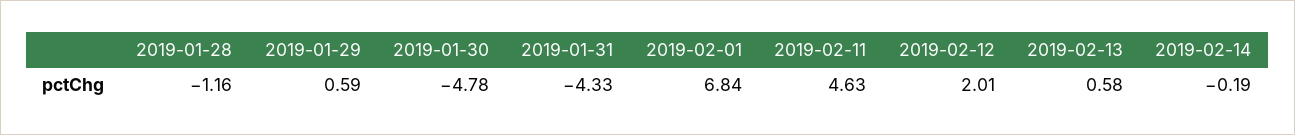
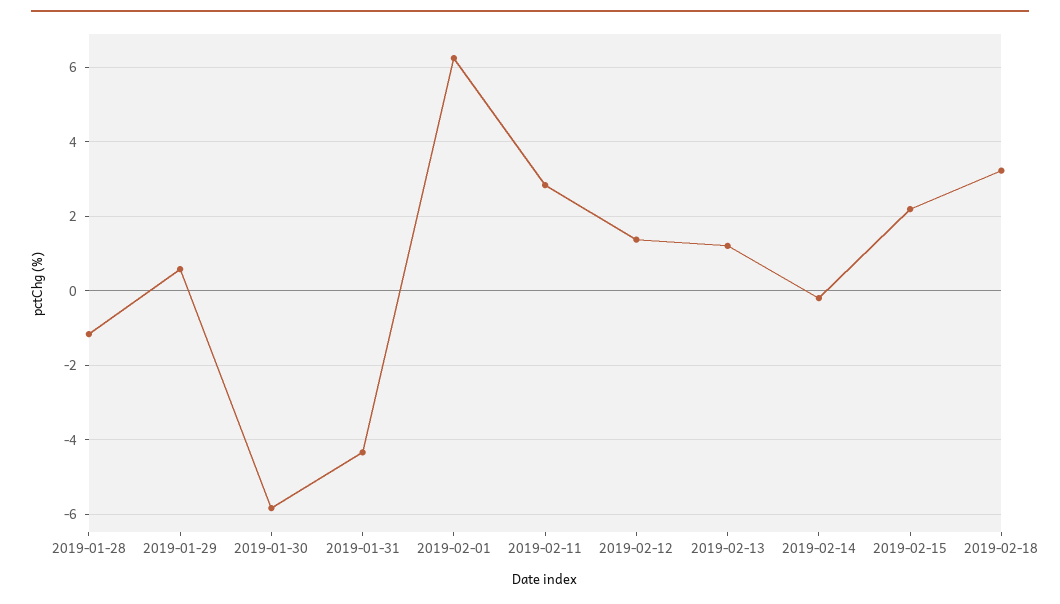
2019-01-30: -4.78 -> -5.8
2019-02-01: 6.84 -> 6.2
2019-02-11: 4.63 -> 2.8
2019-02-12: 2.01 -> 1.4
2019-02-13: 0.58 -> 1.2
2019-02-15: none -> 2.2
2019-02-18: none -> 3.2

